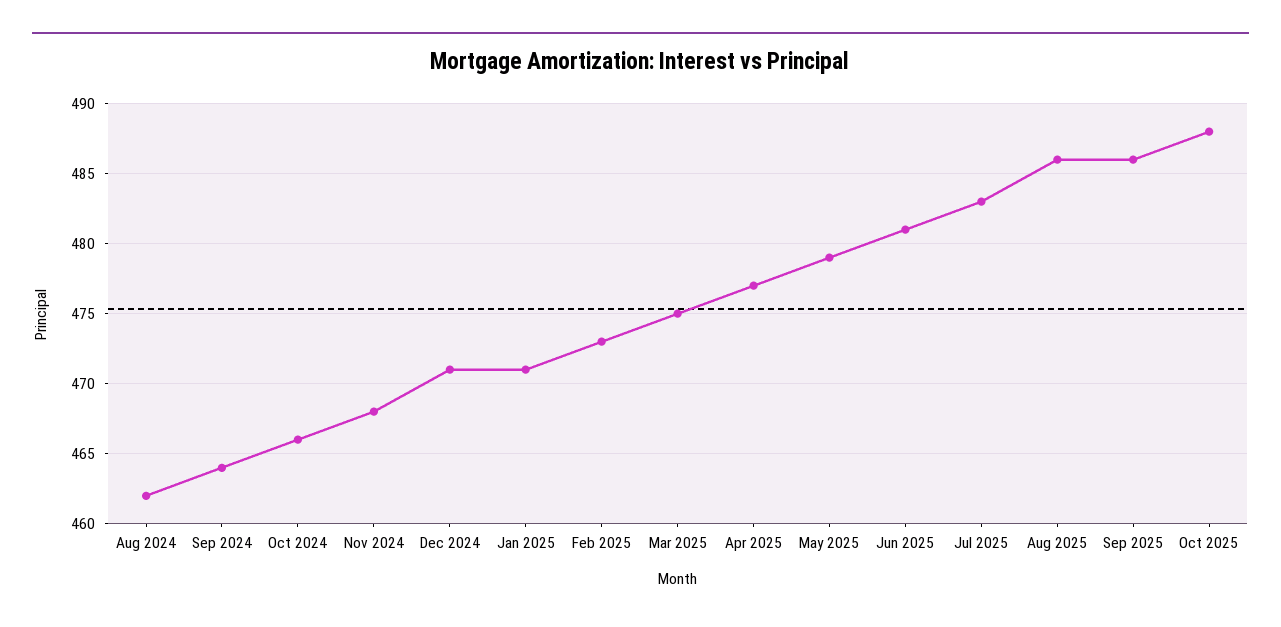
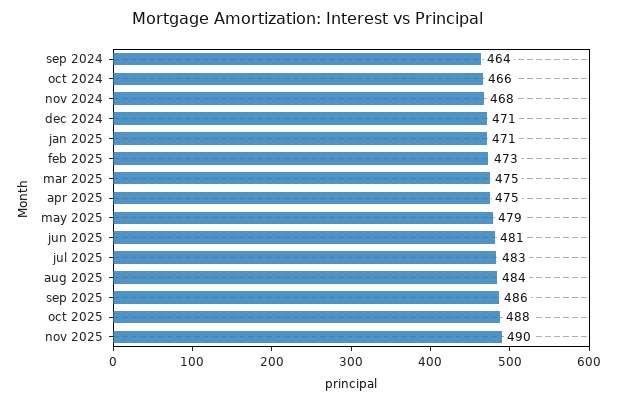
Aug 2024: 462 -> none
Apr 2025: 477 -> 475
Aug 2025: 486 -> 484
nov 2025: none -> 490

